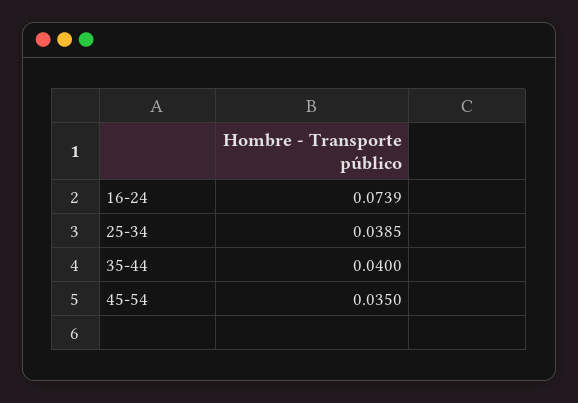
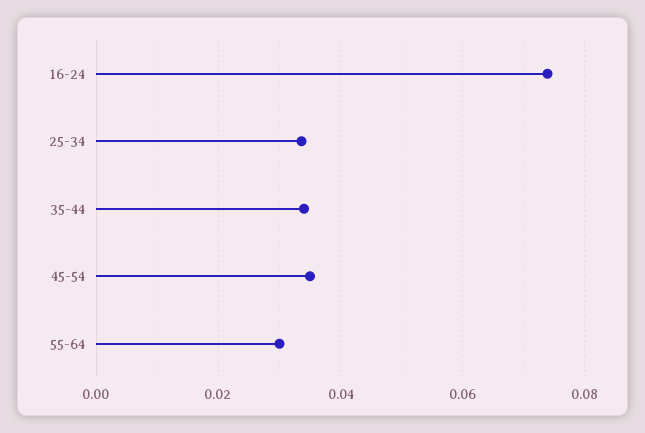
25-34: 0.0385 -> 0.034
35-44: 0.04 -> 0.034
55-64: none -> 0.03

